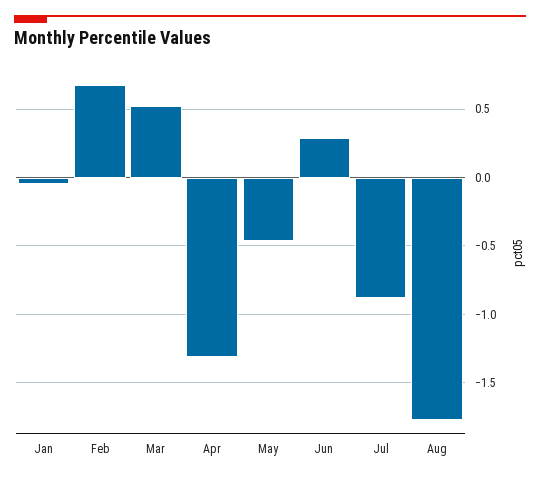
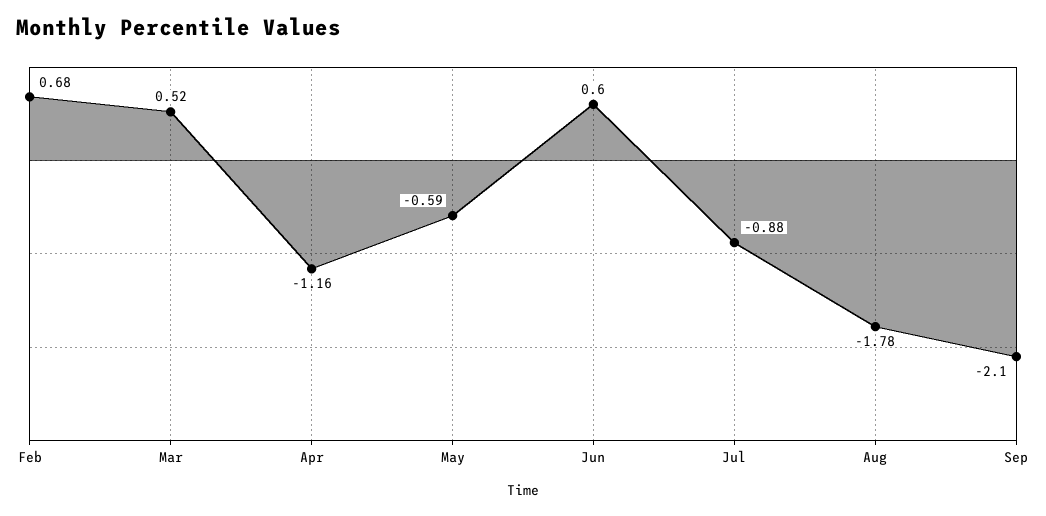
Jan: -0.05 -> none
Apr: -1.3 -> -1.16
May: -0.45 -> -0.59
Jun: 0.3 -> 0.6
Sep: none -> -2.1

